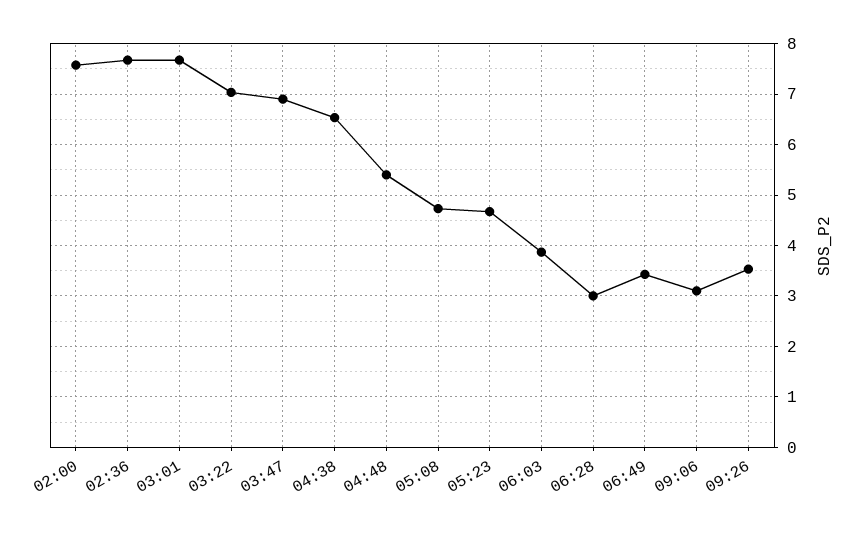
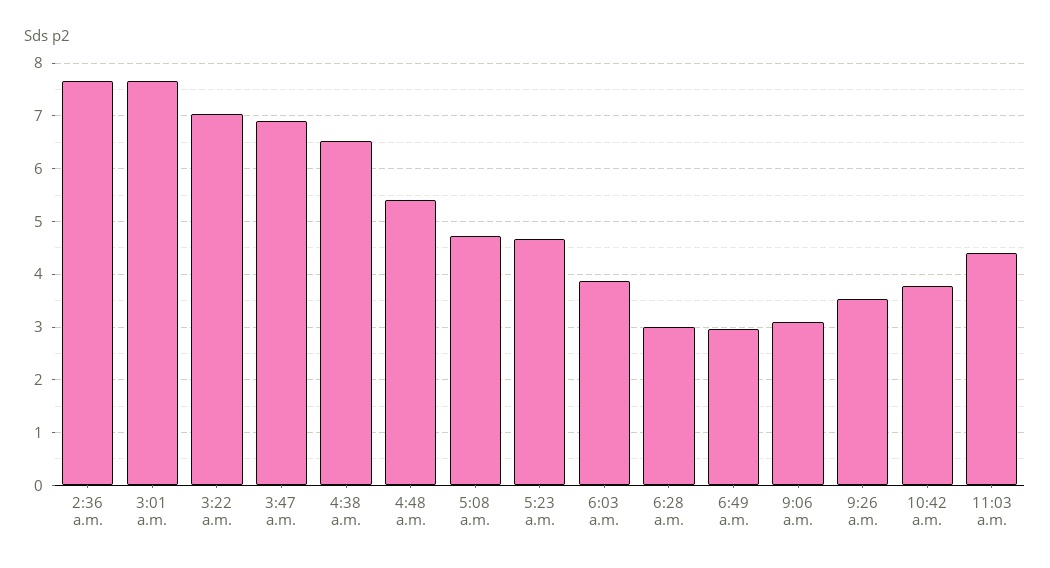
02:00: 7.6 -> none
06:49: 3.4 -> 3
10:42 a.m.: none -> 3.8
11:03 a.m.: none -> 4.4

